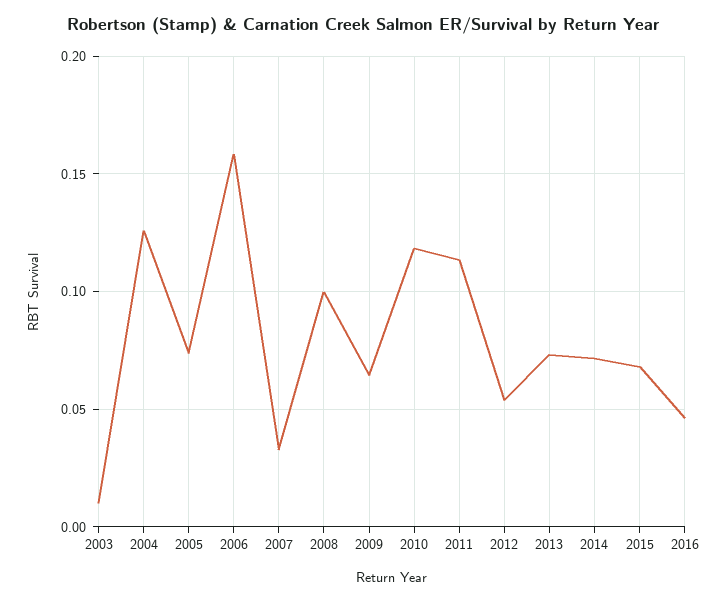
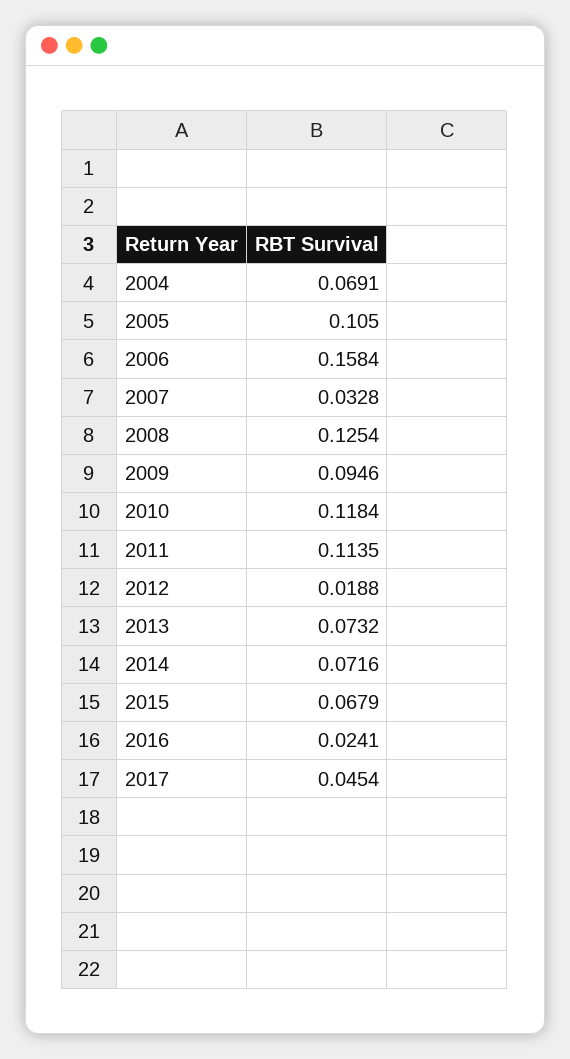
2003: 0.01 -> none
2004: 0.125 -> 0.0691
2005: 0.075 -> 0.105
2008: 0.1 -> 0.1254
2009: 0.065 -> 0.0946
2012: 0.055 -> 0.0188
2016: 0.045 -> 0.0241
2017: none -> 0.0454

